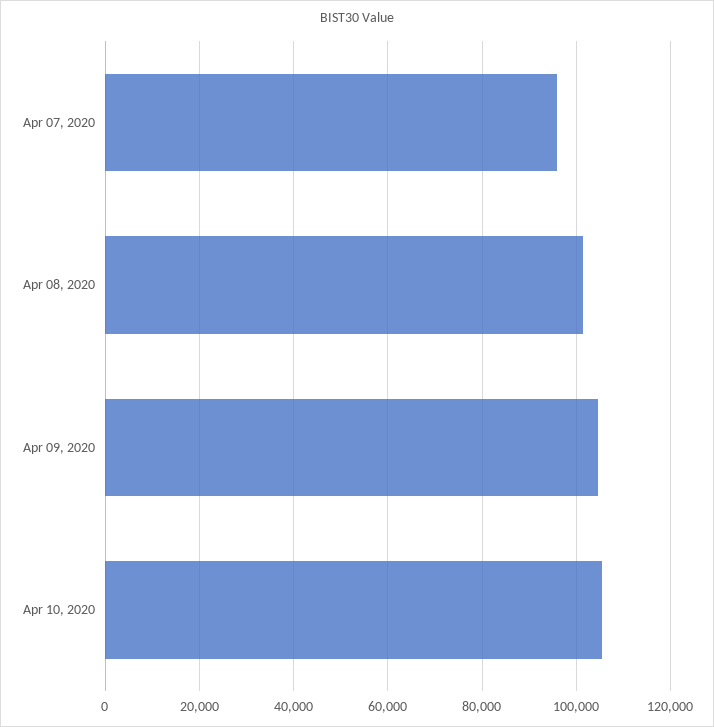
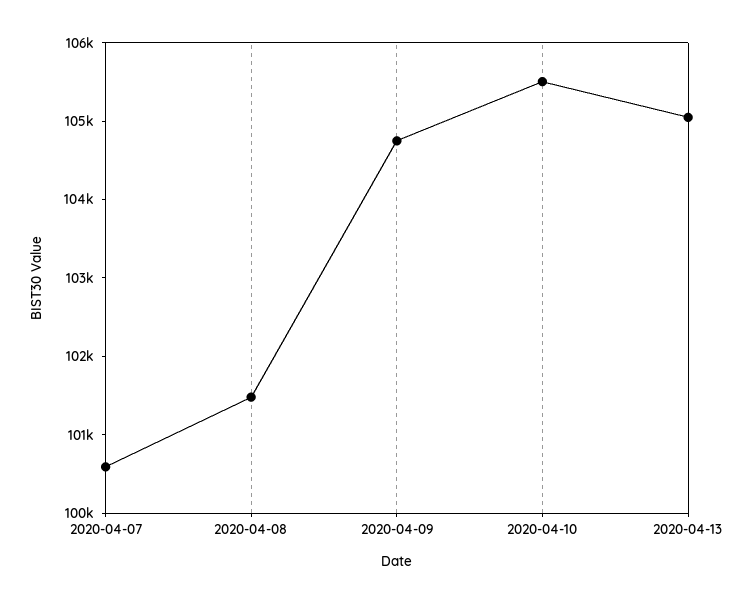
Apr 07, 2020: 96000 -> 100600
2020-04-13: none -> 105000

